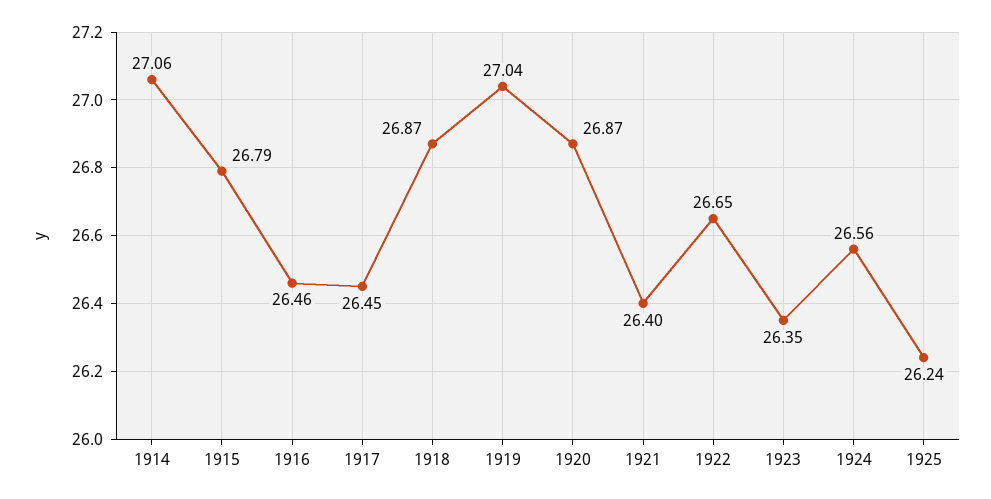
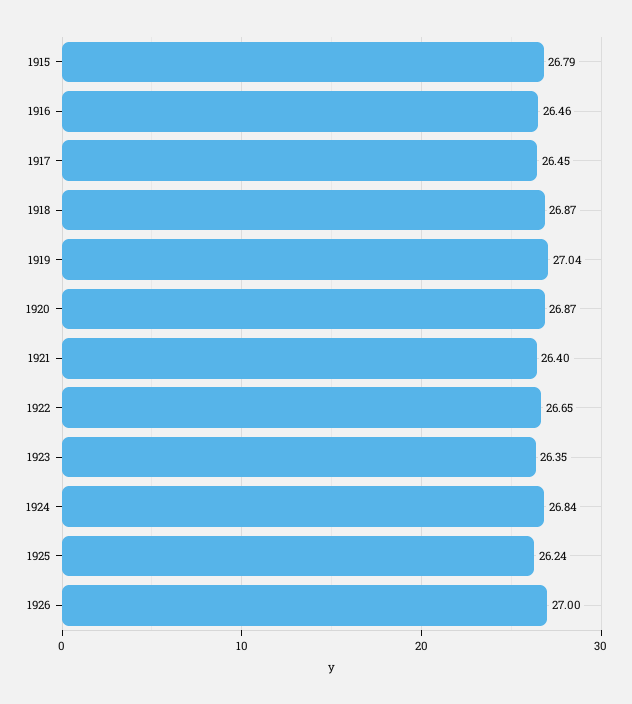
1914: 27.06 -> none
1924: 26.56 -> 26.84
1926: none -> 27

